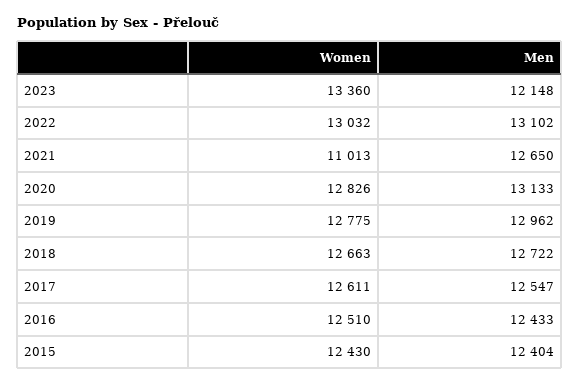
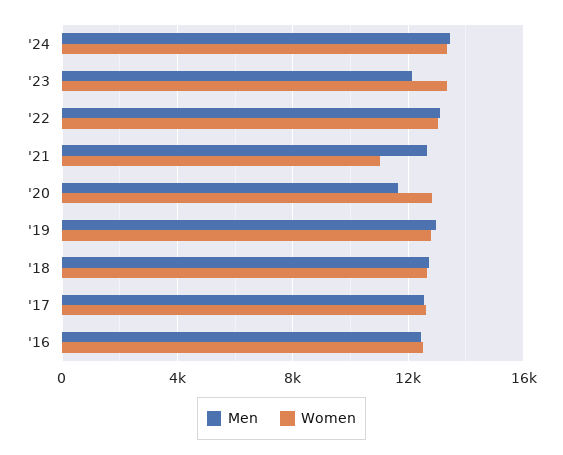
Men, 2020: 13133 -> 11500
Women, 2015: 12430 -> none
Men, 2015: 12404 -> none
Men, '24: none -> 13500
Women, '24: none -> 13500

